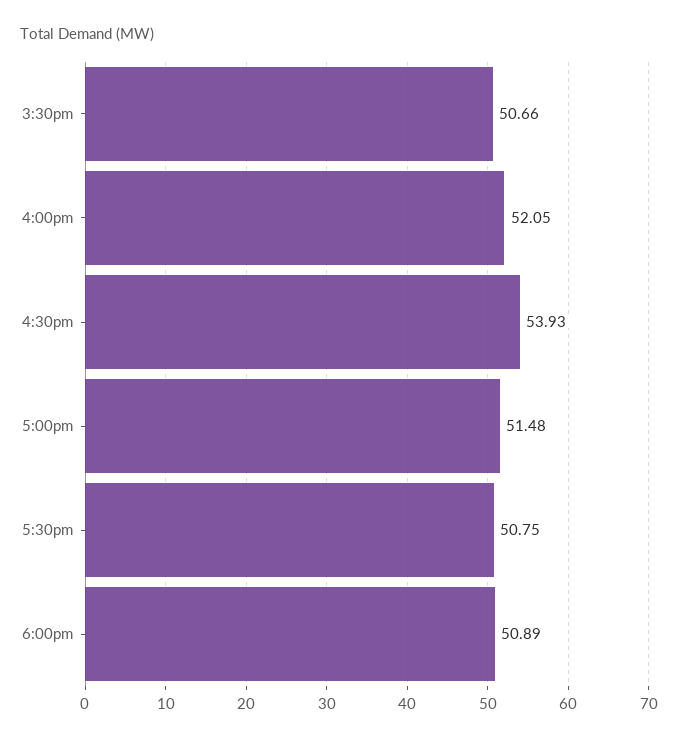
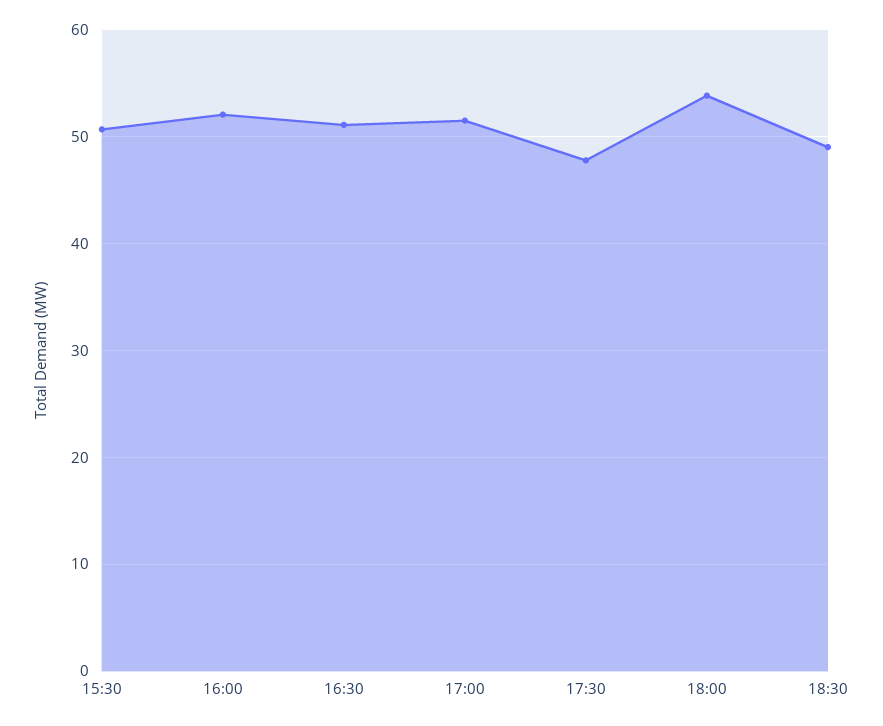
4:30pm: 53.93 -> 51
5:30pm: 50.75 -> 48
6:00pm: 50.89 -> 54
18:30: none -> 49

